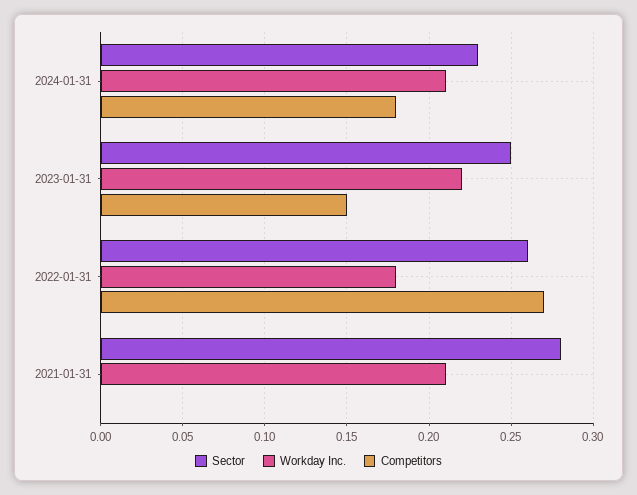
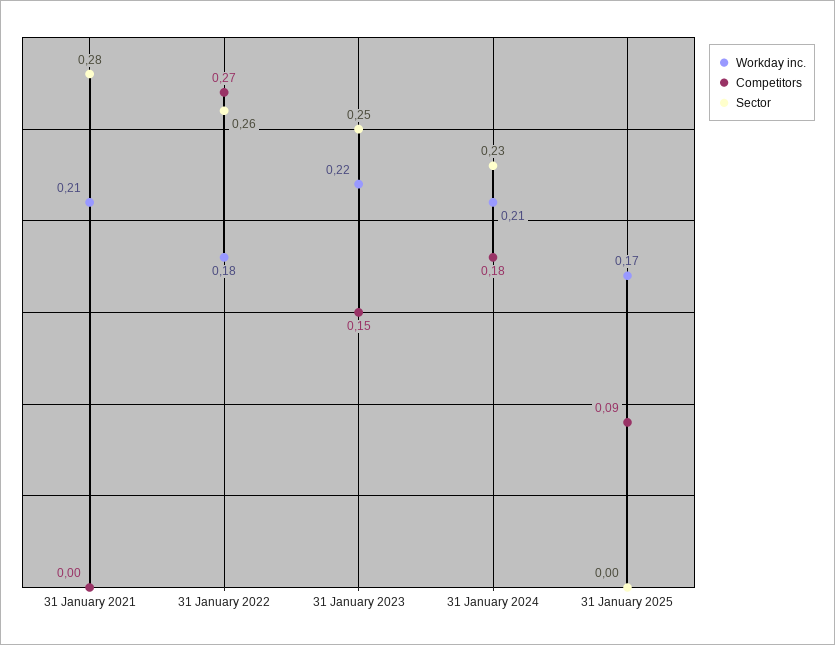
Workday Inc., 31 January 2025: none -> 0.17
Competitors, 31 January 2025: none -> 0.09
Sector, 31 January 2025: none -> 0

